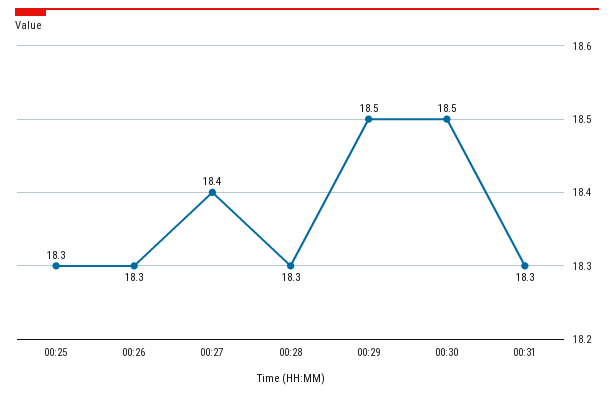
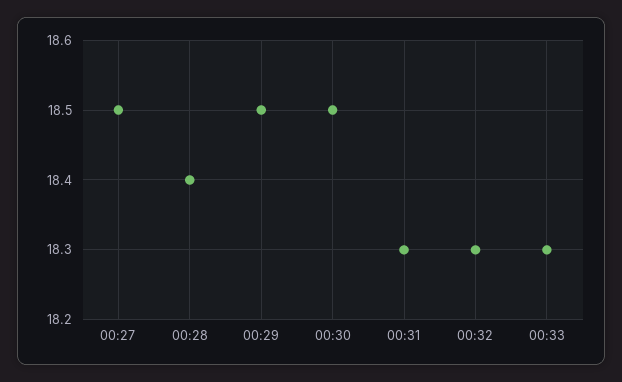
00:25: 18.3 -> none
00:26: 18.3 -> none
00:27: 18.4 -> 18.5
00:28: 18.3 -> 18.4
00:32: none -> 18.3
00:33: none -> 18.3

